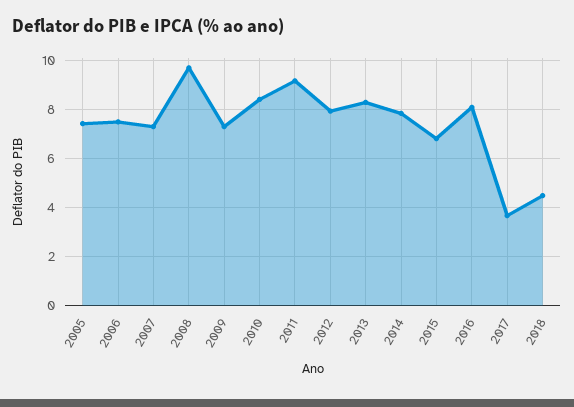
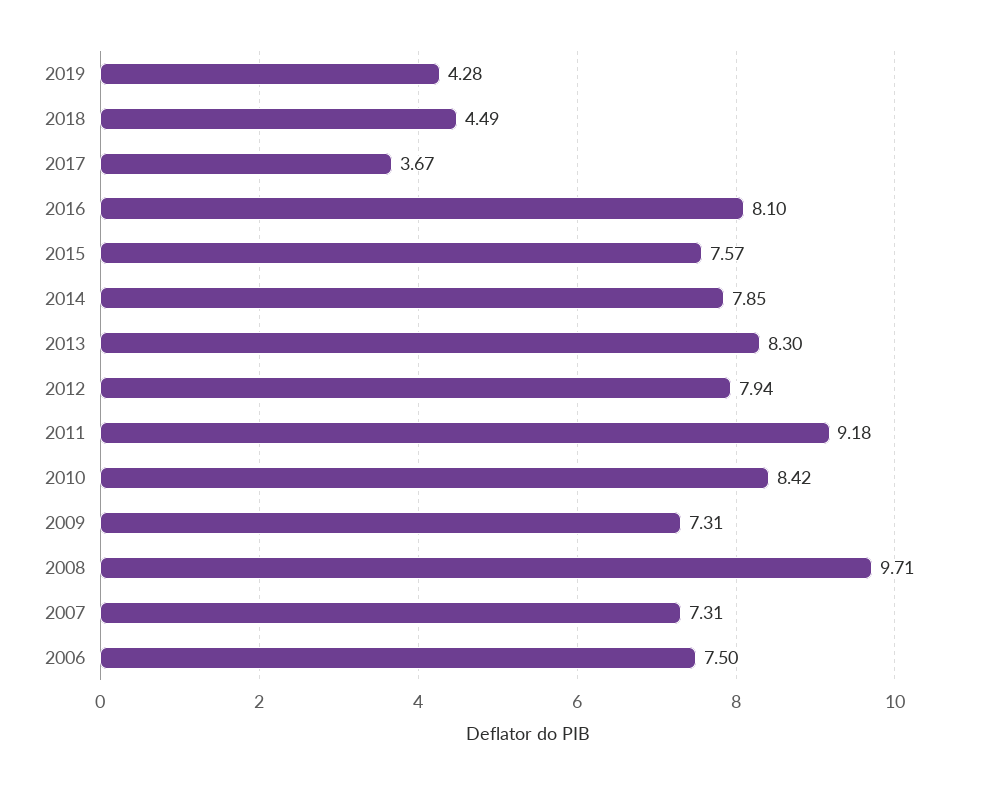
2005: 7.5 -> none
2015: 6.75 -> 7.57
2019: none -> 4.28

